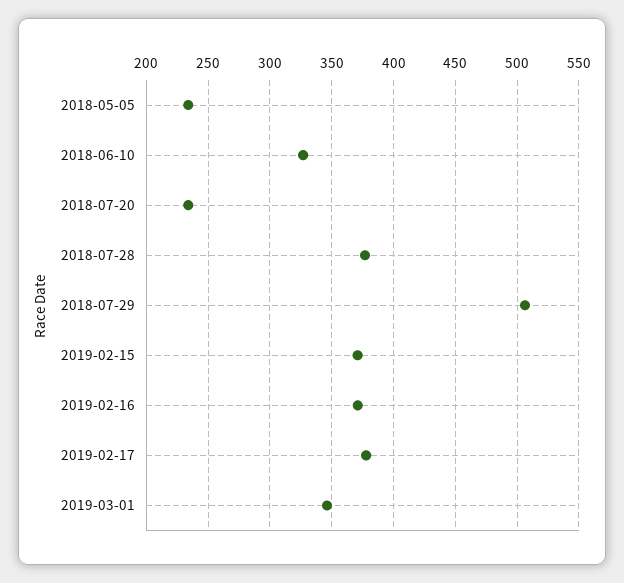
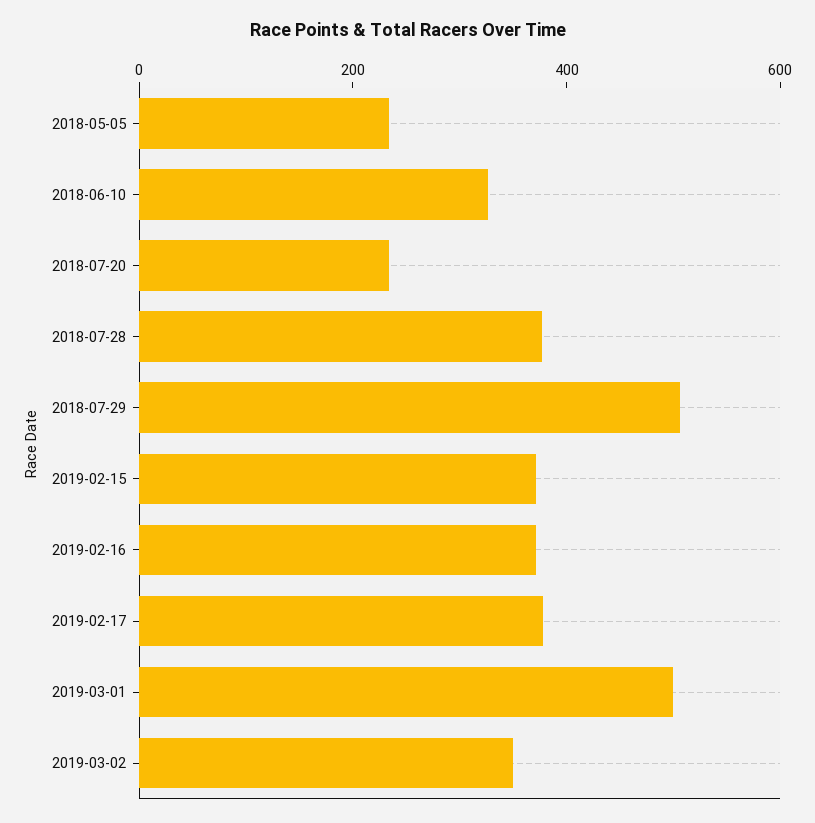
2019-03-01: 345 -> 500
2019-03-02: none -> 350

